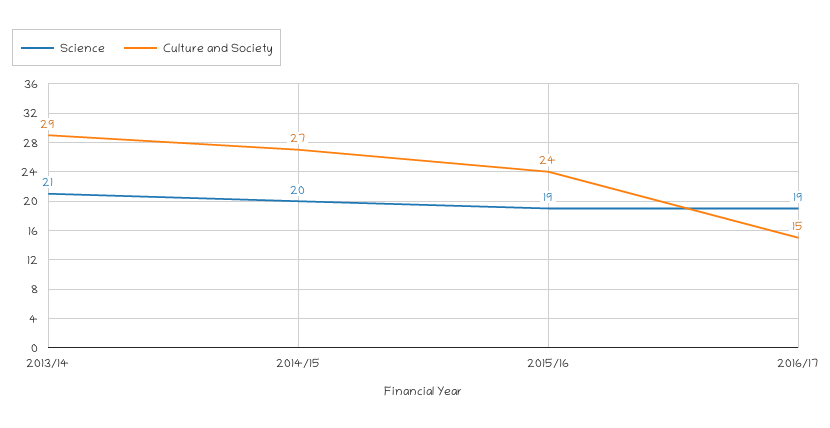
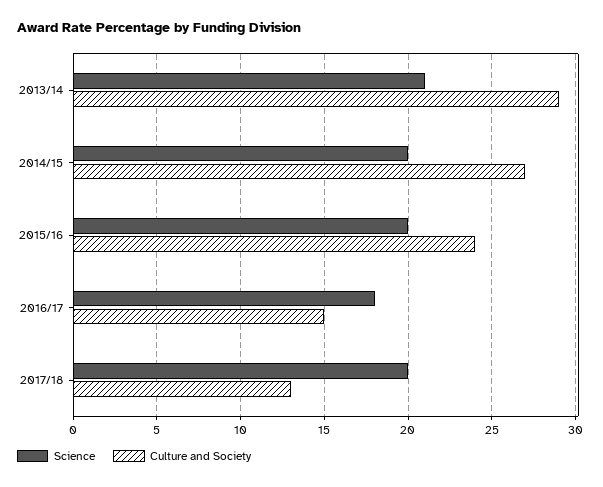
Science, 2015/16: 19 -> 20
Science, 2016/17: 19 -> 18
Science, 2017/18: none -> 20
Culture and Society, 2017/18: none -> 13

